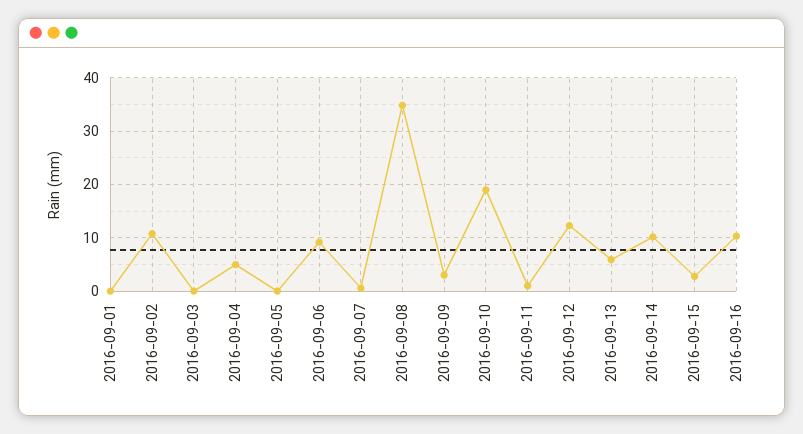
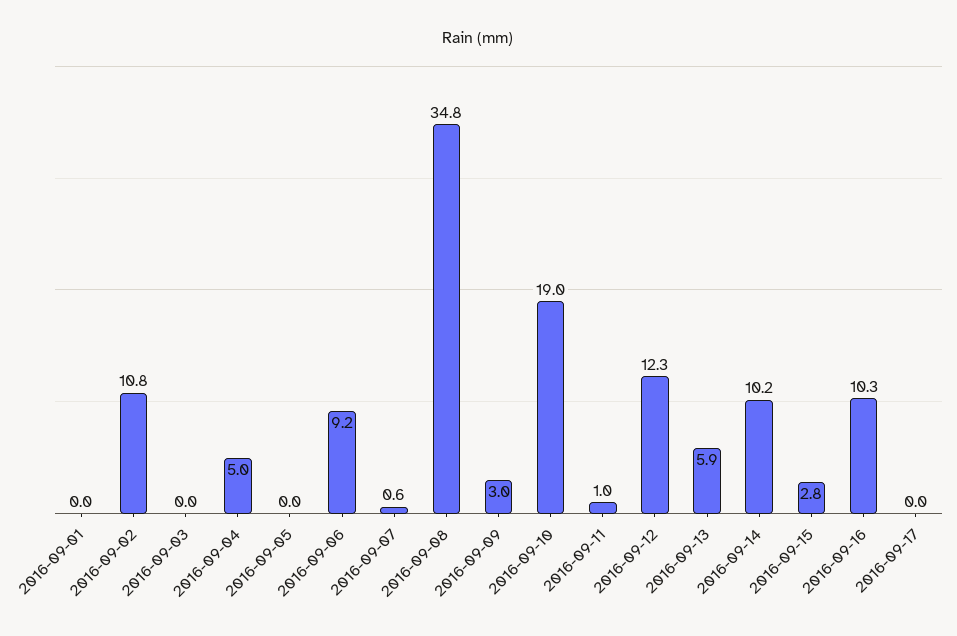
2016-09-17: none -> 0

